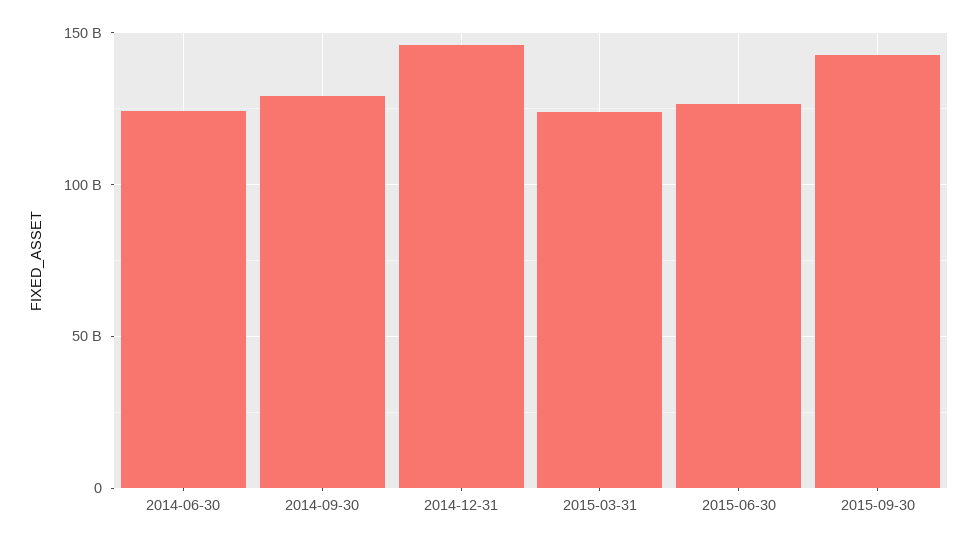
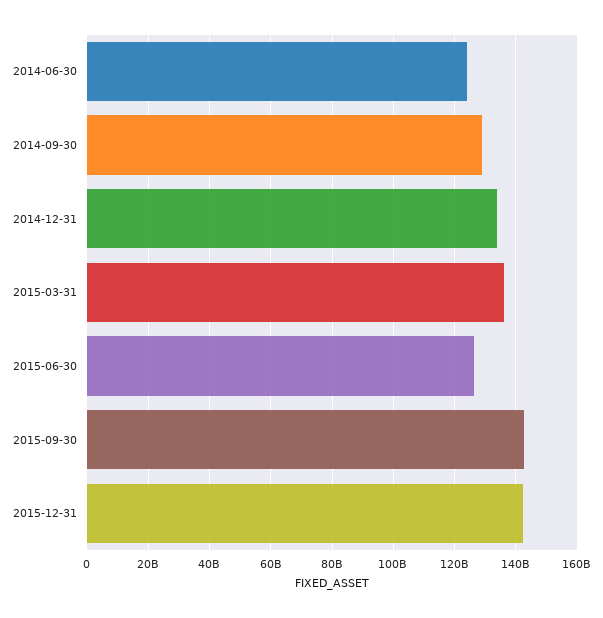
2014-12-31: 145000000000 -> 134000000000
2015-03-31: 125000000000 -> 136000000000
2015-12-31: none -> 142000000000

